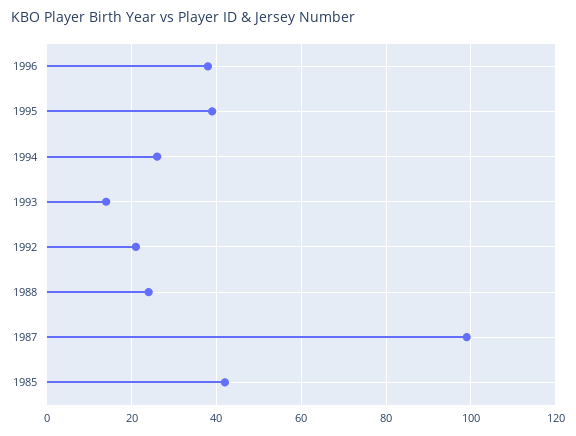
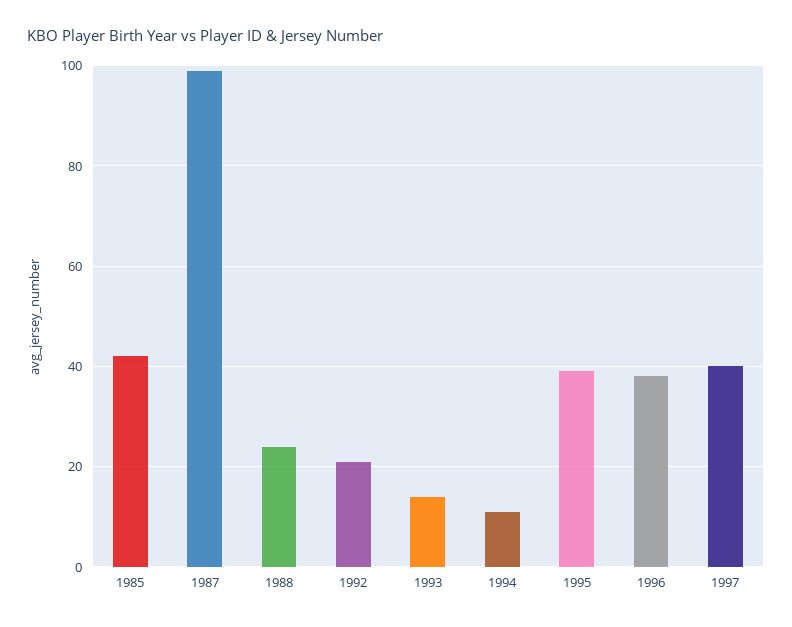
1994: 25 -> 10
1997: none -> 40

